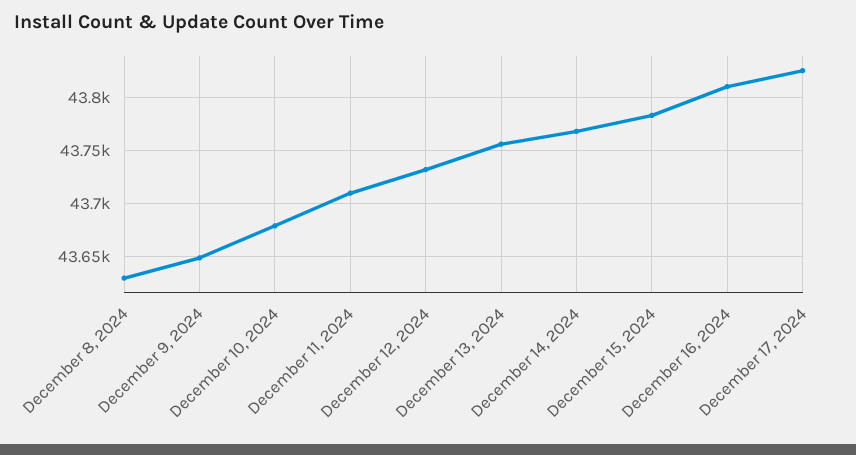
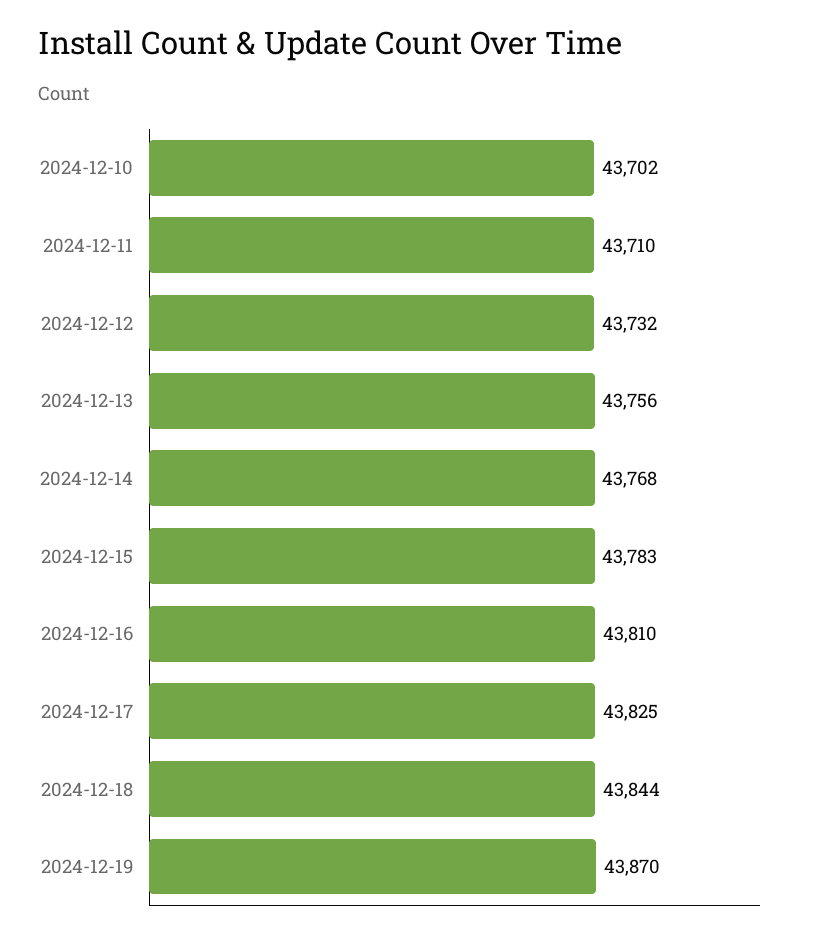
December 8, 2024: 43630 -> none
December 9, 2024: 43650 -> none
December 10, 2024: 43680 -> 43702
2024-12-18: none -> 43844
2024-12-19: none -> 43870

